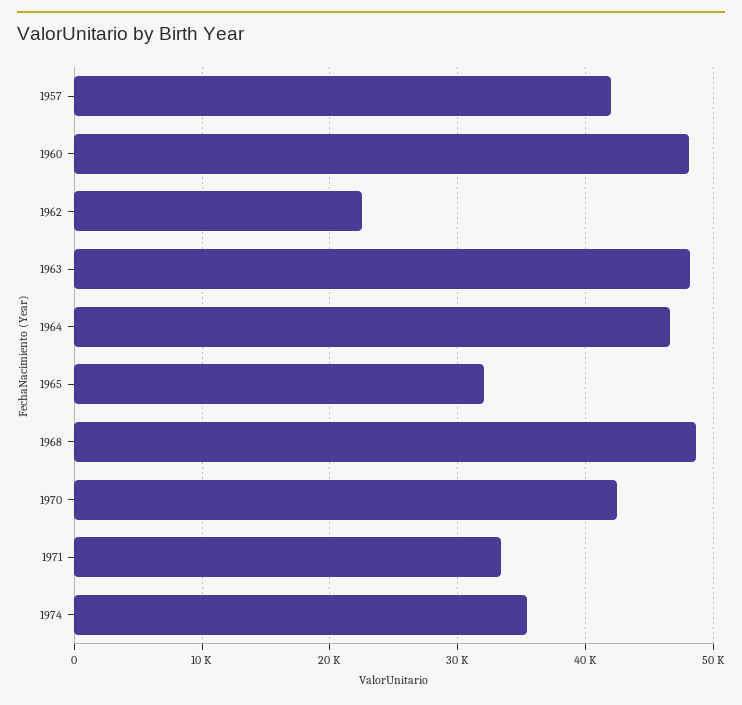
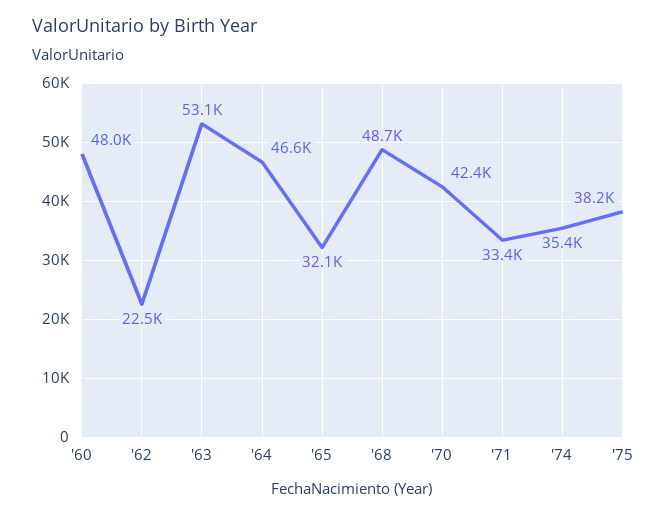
1957: 42000 -> none
1963: 48000 -> 53100
'75: none -> 38200

